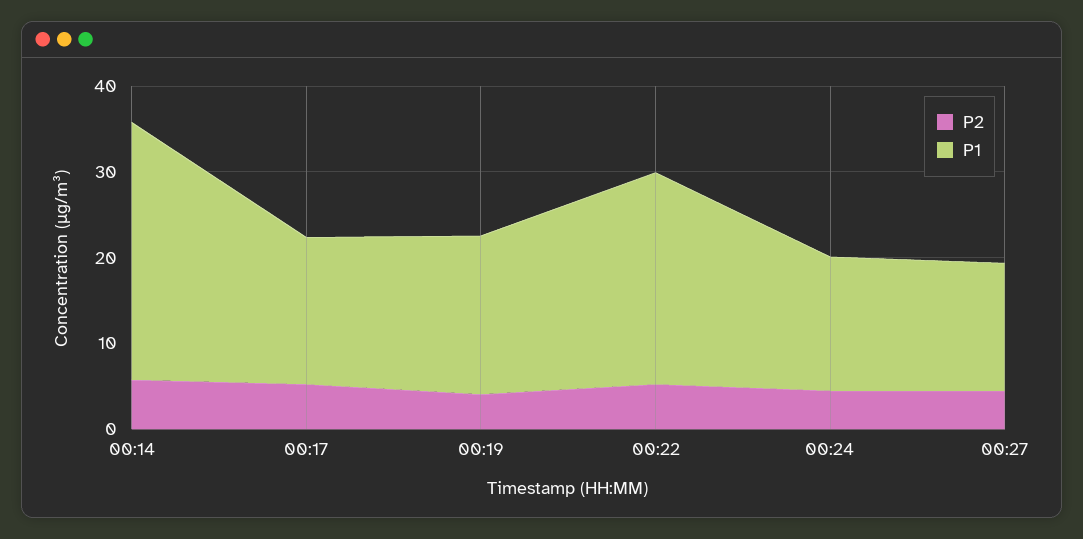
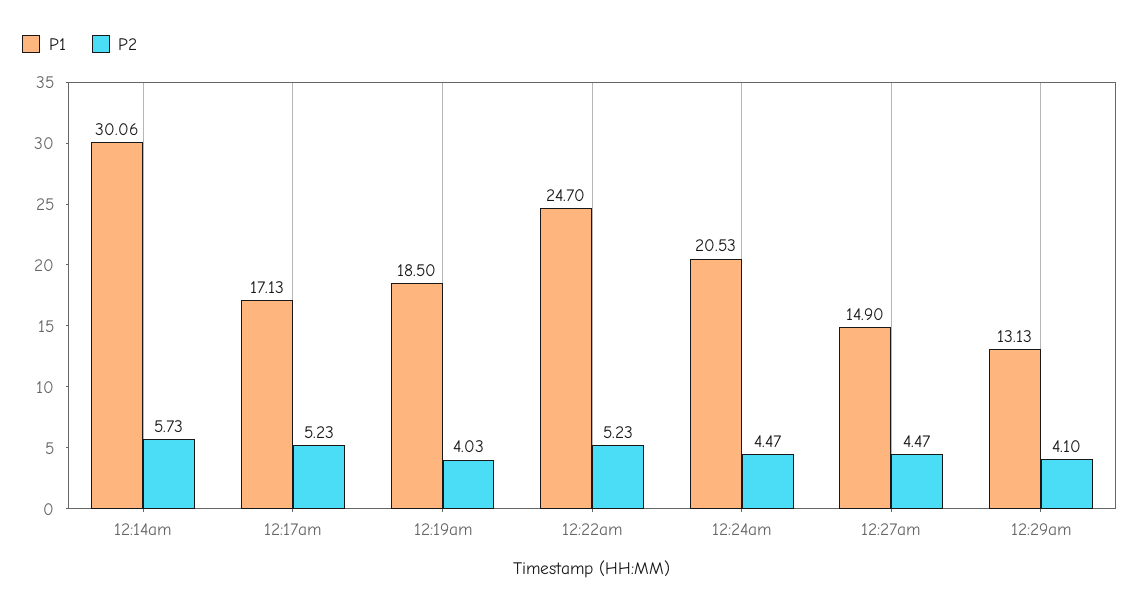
P1, 00:24: 16 -> 20.53
P1, 12:29am: none -> 13.13
P2, 12:29am: none -> 4.1

